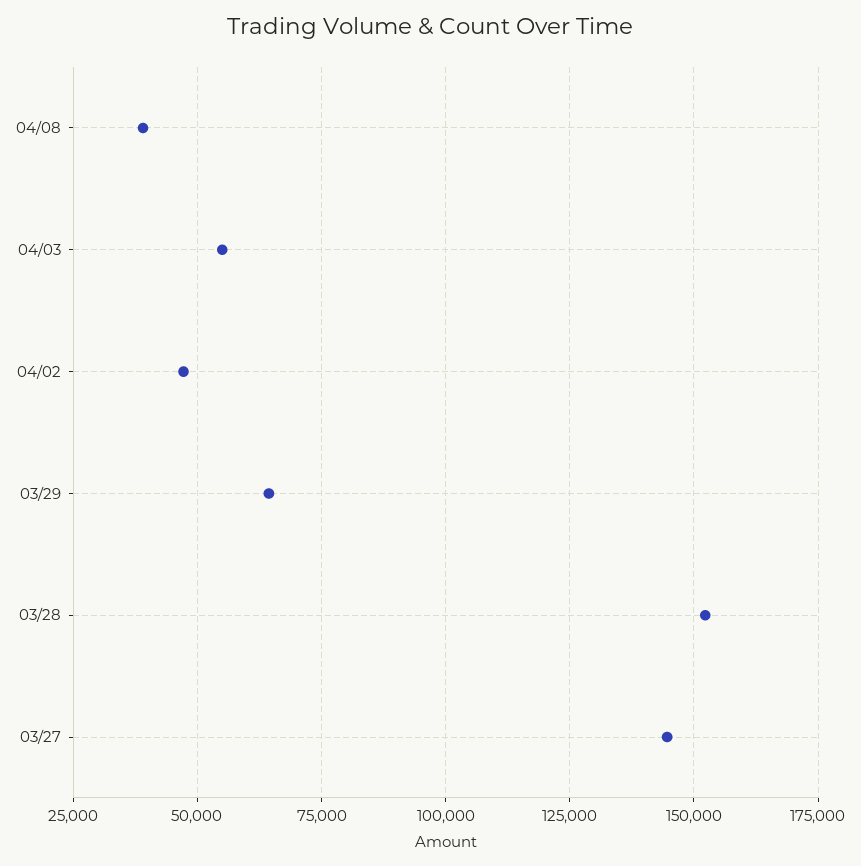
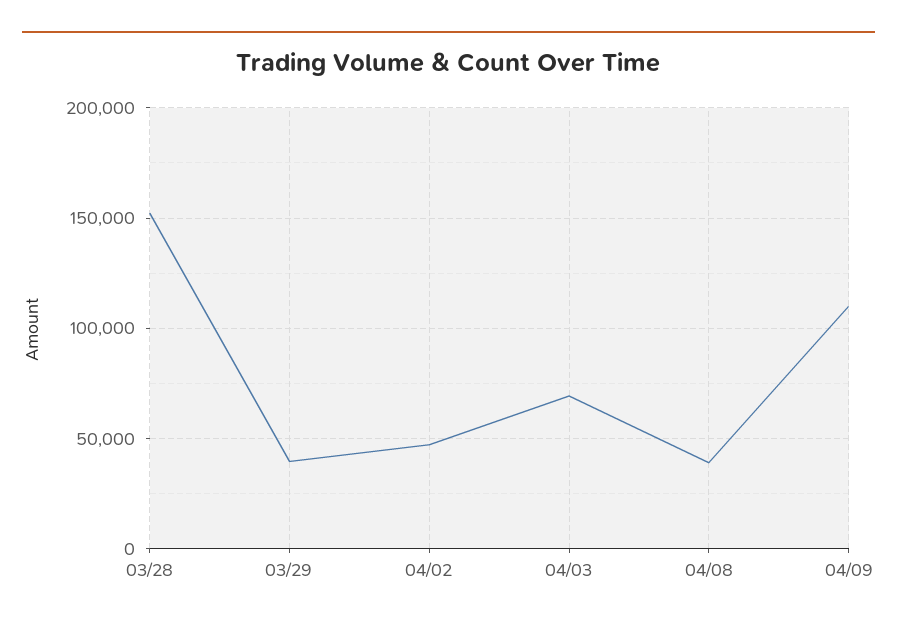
04/03: 55000 -> 70000
03/29: 65000 -> 40000
03/27: 145000 -> none
04/09: none -> 110000

